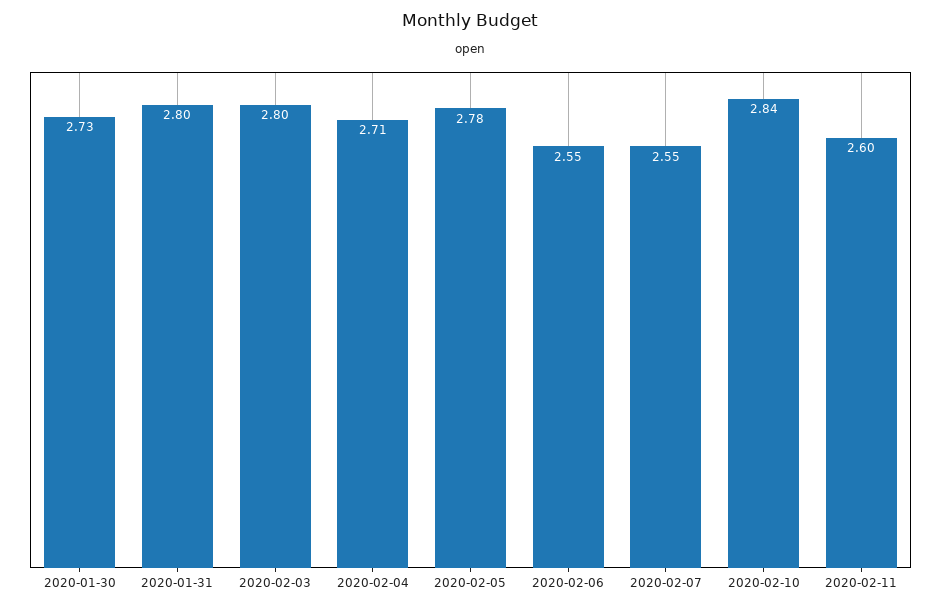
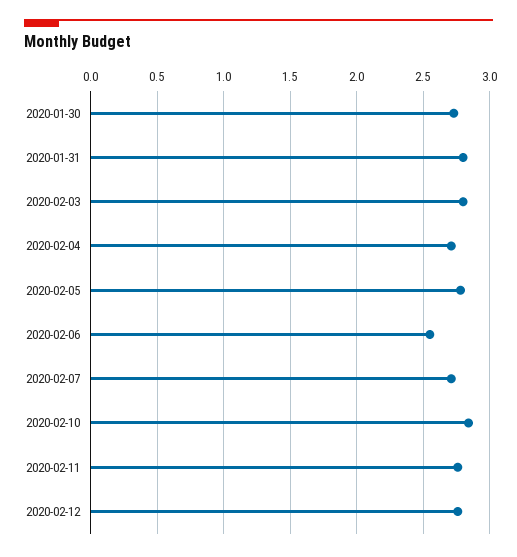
2020-02-07: 2.55 -> 2.7
2020-02-11: 2.6 -> 2.75
2020-02-12: none -> 2.75

